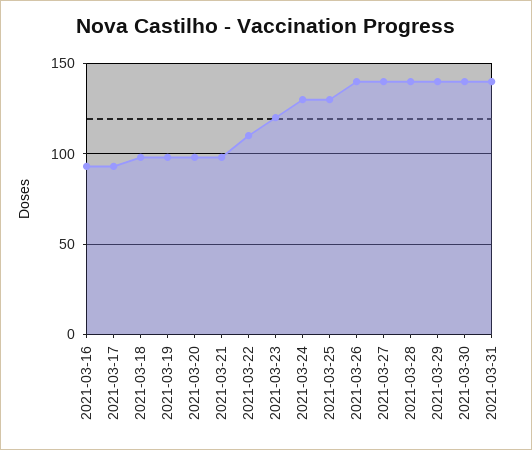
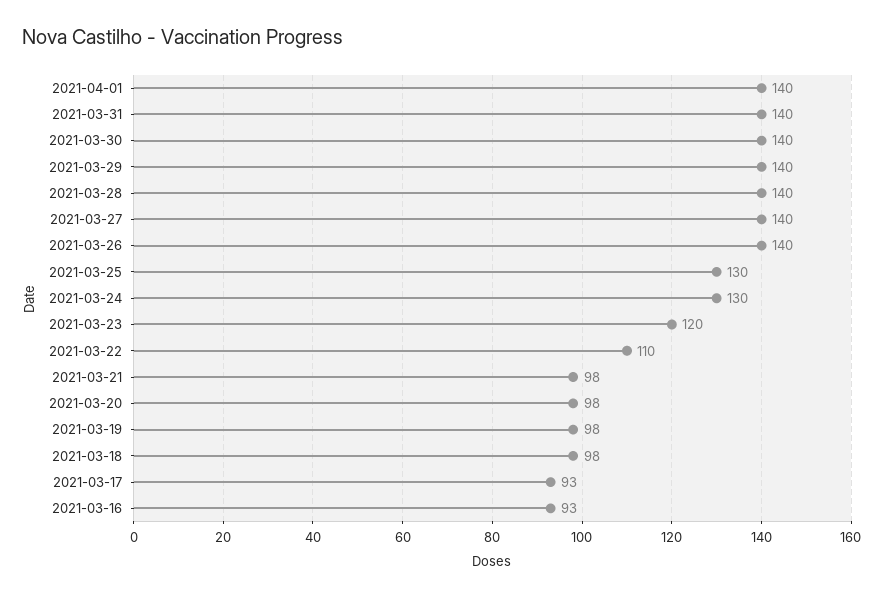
2021-04-01: none -> 140

